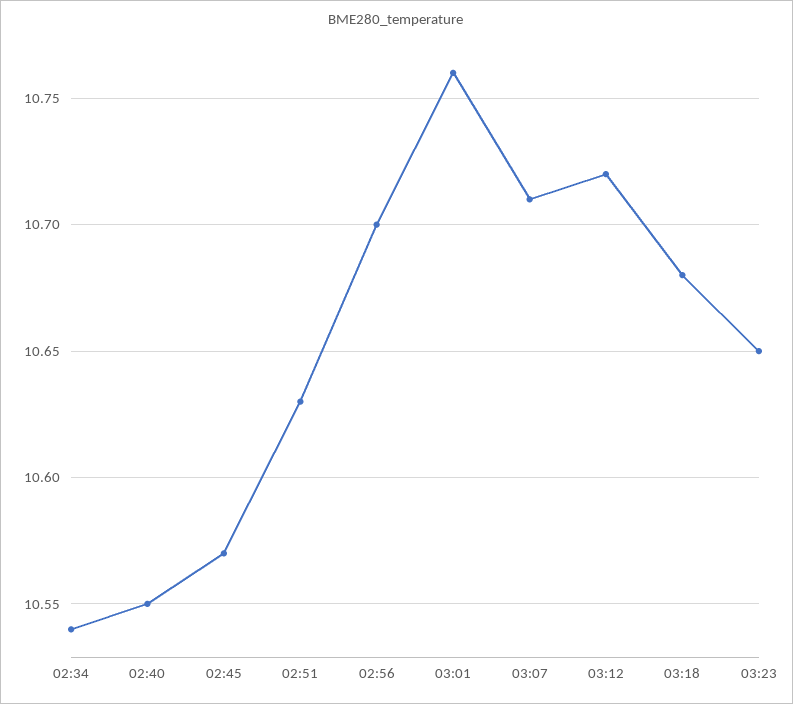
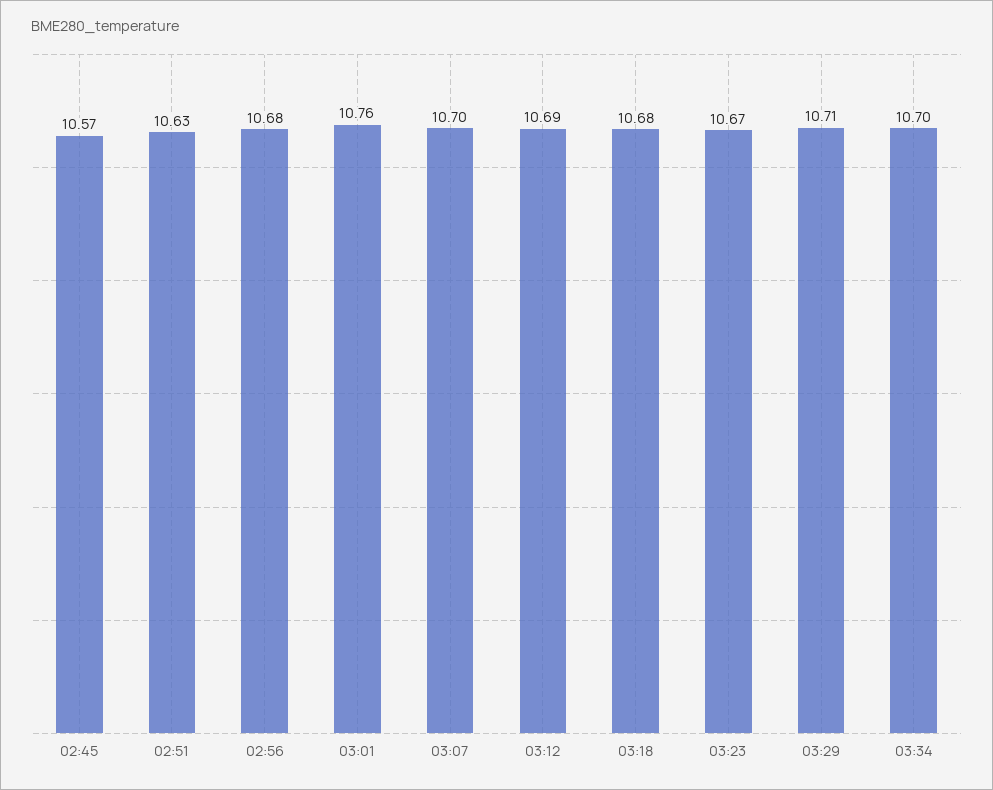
02:34: 10.54 -> none
02:40: 10.55 -> none
02:56: 10.7 -> 10.68
03:07: 10.71 -> 10.7
03:12: 10.72 -> 10.69
03:23: 10.65 -> 10.67
03:29: none -> 10.71
03:34: none -> 10.7

